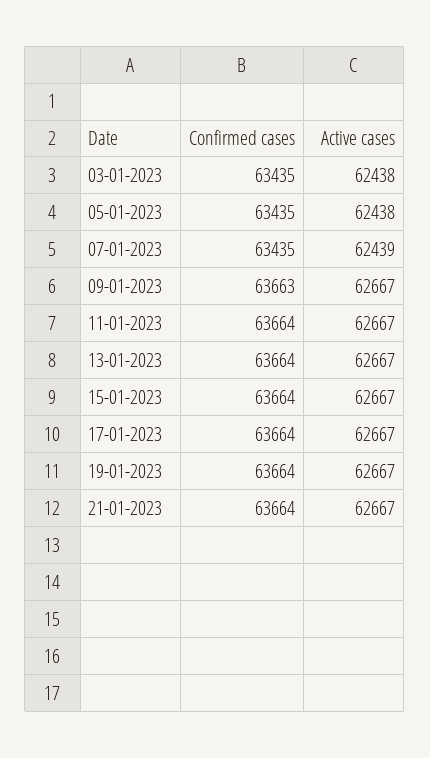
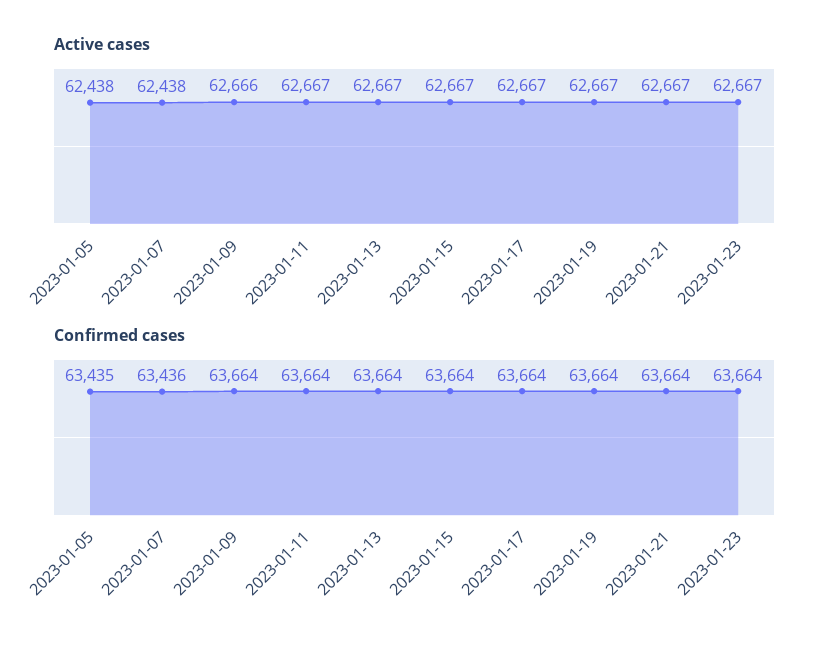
Confirmed cases, 03-01-2023: 63435 -> none
Active cases, 03-01-2023: 62438 -> none
Confirmed cases, 07-01-2023: 63435 -> 63436
Active cases, 07-01-2023: 62439 -> 62438
Confirmed cases, 09-01-2023: 63663 -> 63664
Active cases, 09-01-2023: 62667 -> 62666
Active cases, 2023-01-23: none -> 62667
Confirmed cases, 2023-01-23: none -> 63664

